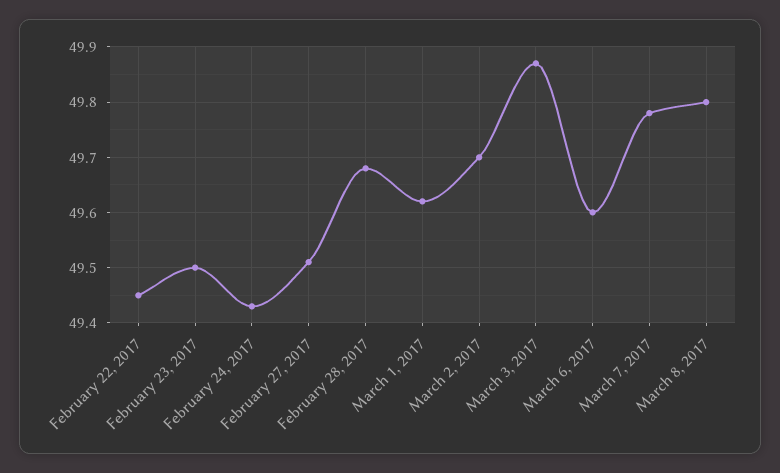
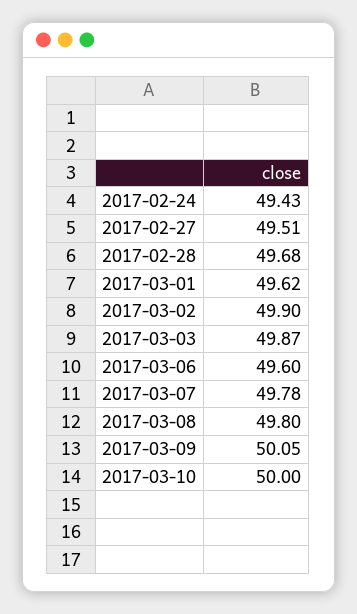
February 22, 2017: 49.45 -> none
February 23, 2017: 49.5 -> none
March 2, 2017: 49.7 -> 49.9
2017-03-09: none -> 50.05
2017-03-10: none -> 50

